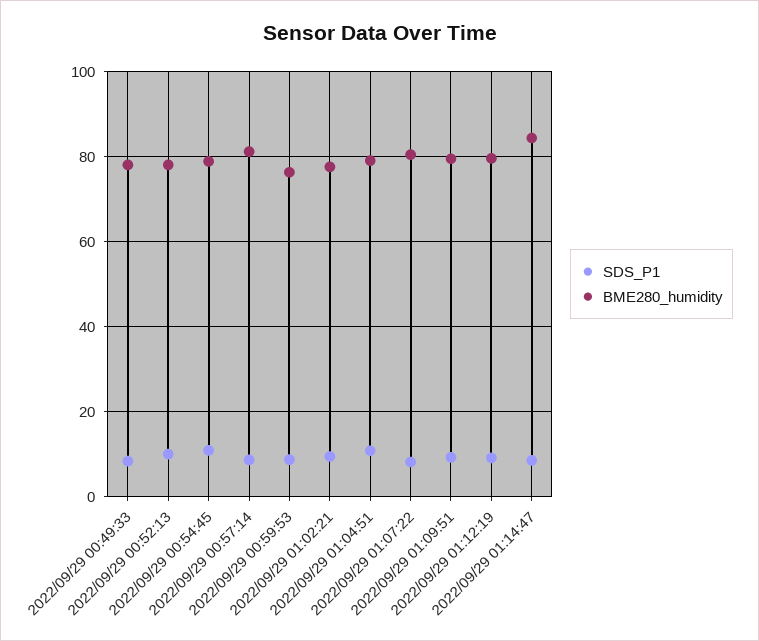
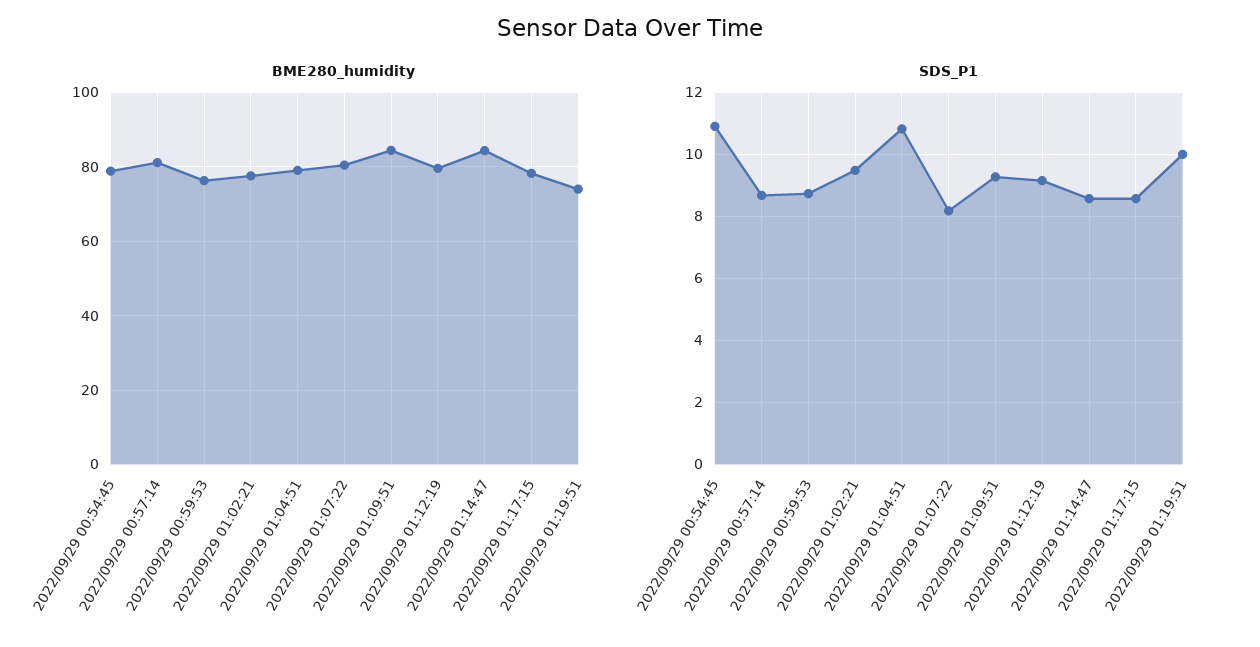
SDS_P1, 2022/09/29 00:49:33: 8 -> none
BME280_humidity, 2022/09/29 00:49:33: 78 -> none
SDS_P1, 2022/09/29 00:52:13: 10 -> none
BME280_humidity, 2022/09/29 00:52:13: 78 -> none
BME280_humidity, 2022/09/29 01:09:51: 80 -> 84
BME280_humidity, 2022/09/29 01:17:15: none -> 78
BME280_humidity, 2022/09/29 01:19:51: none -> 74
SDS_P1, 2022/09/29 01:17:15: none -> 8.6
SDS_P1, 2022/09/29 01:19:51: none -> 10

